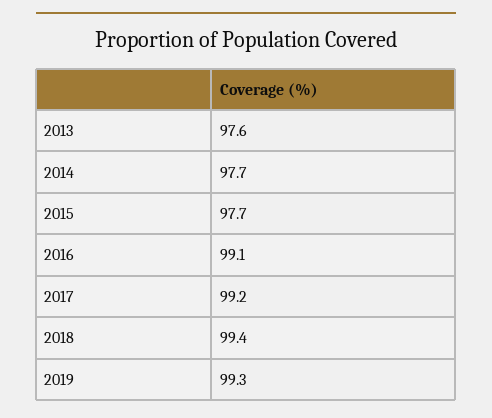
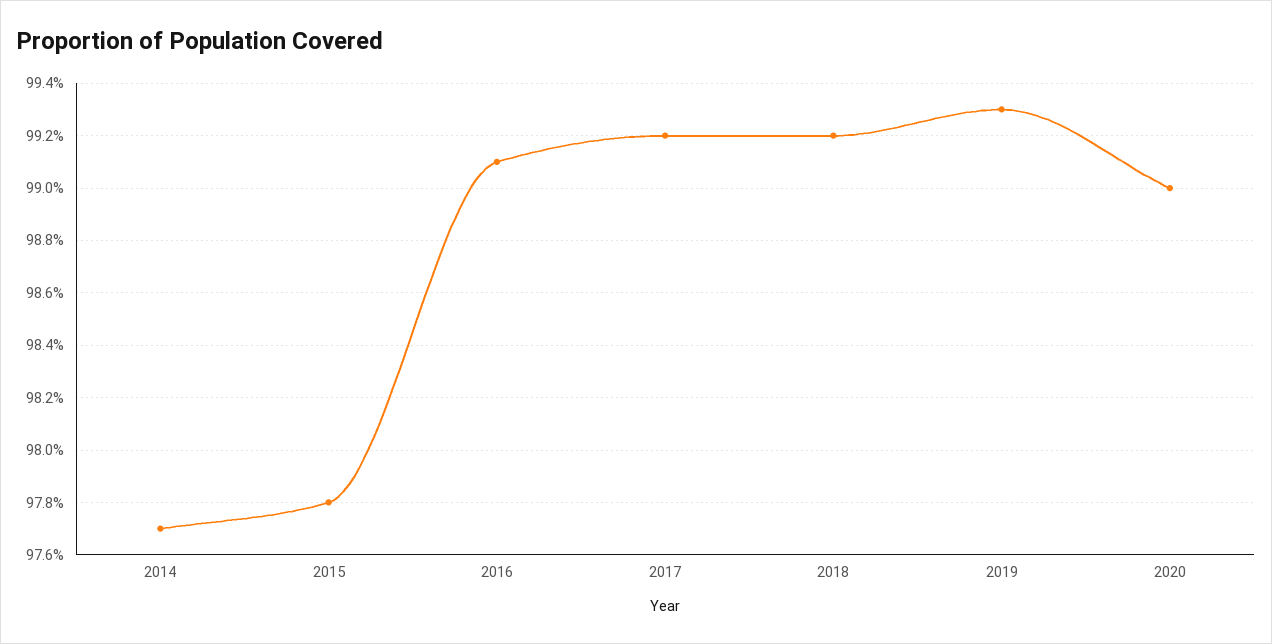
2013: 97.6 -> none
2015: 97.7 -> 97.8
2018: 99.4 -> 99.2
2020: none -> 99

